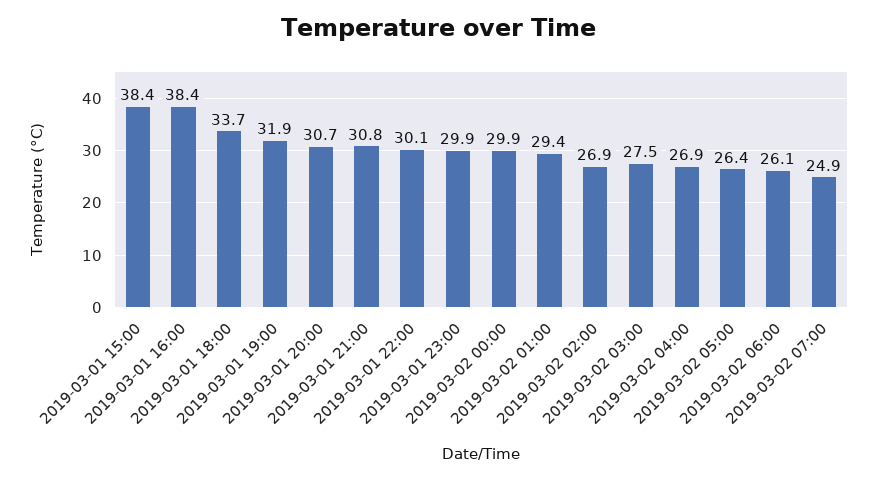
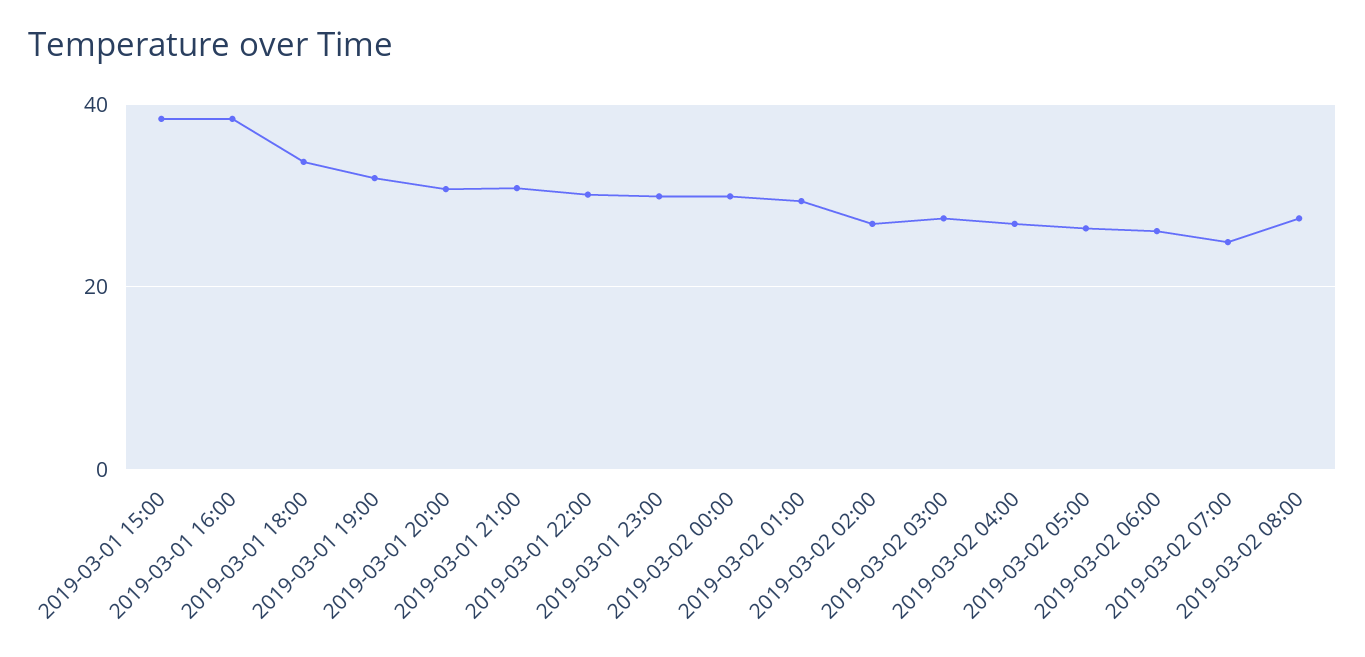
2019-03-02 08:00: none -> 28

